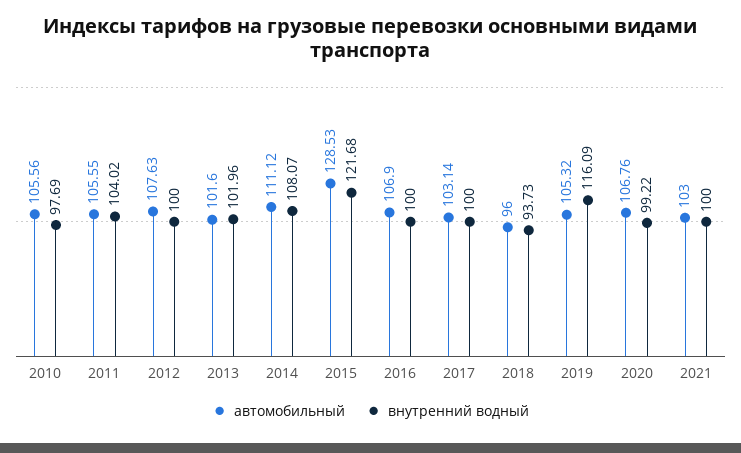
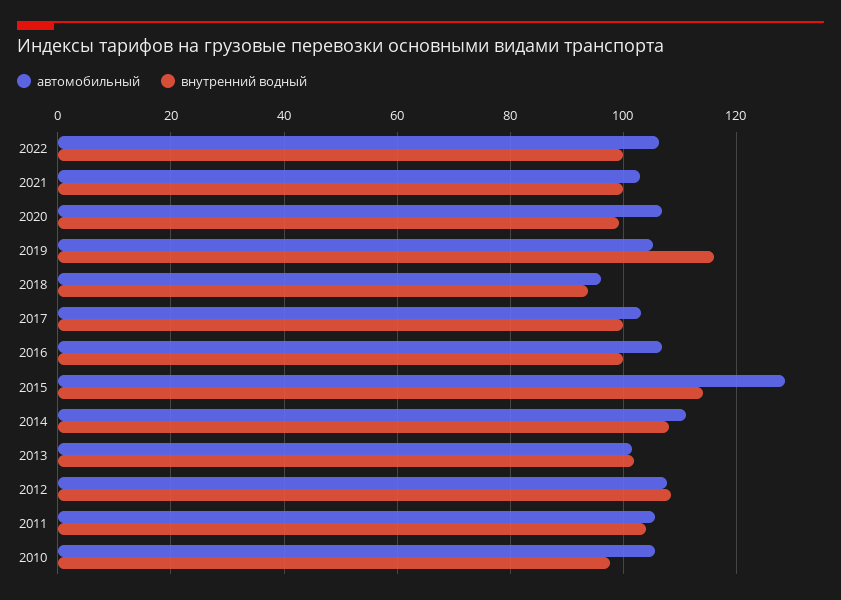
внутренний водный, 2012: 100 -> 108
внутренний водный, 2015: 121.68 -> 114
автомобильный, 2022: none -> 106
внутренний водный, 2022: none -> 100

